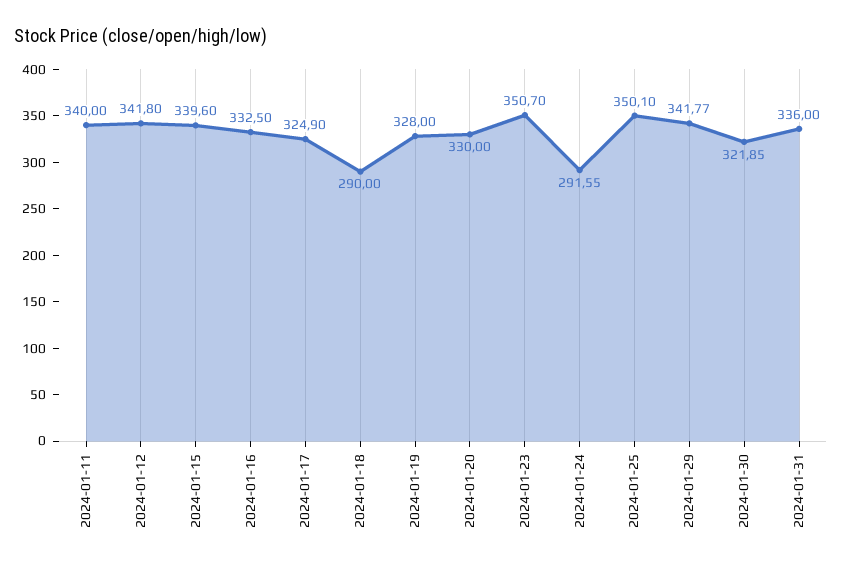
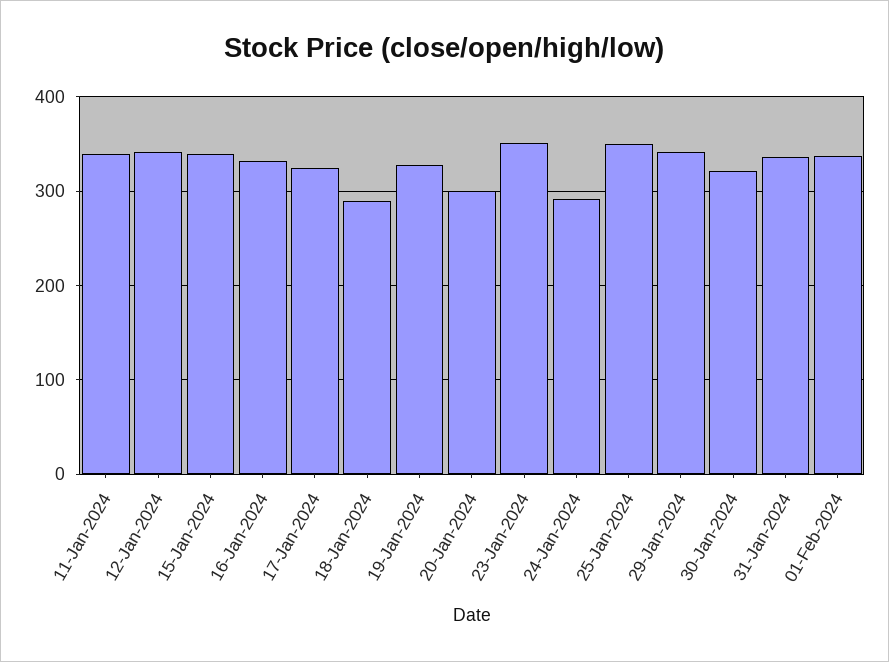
2024-01-20: 330 -> 300
01-Feb-2024: none -> 340

